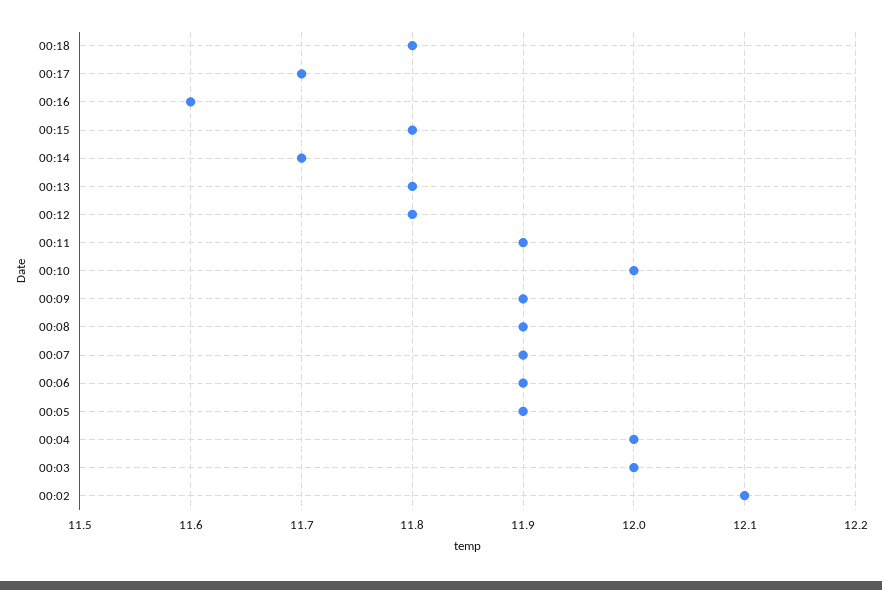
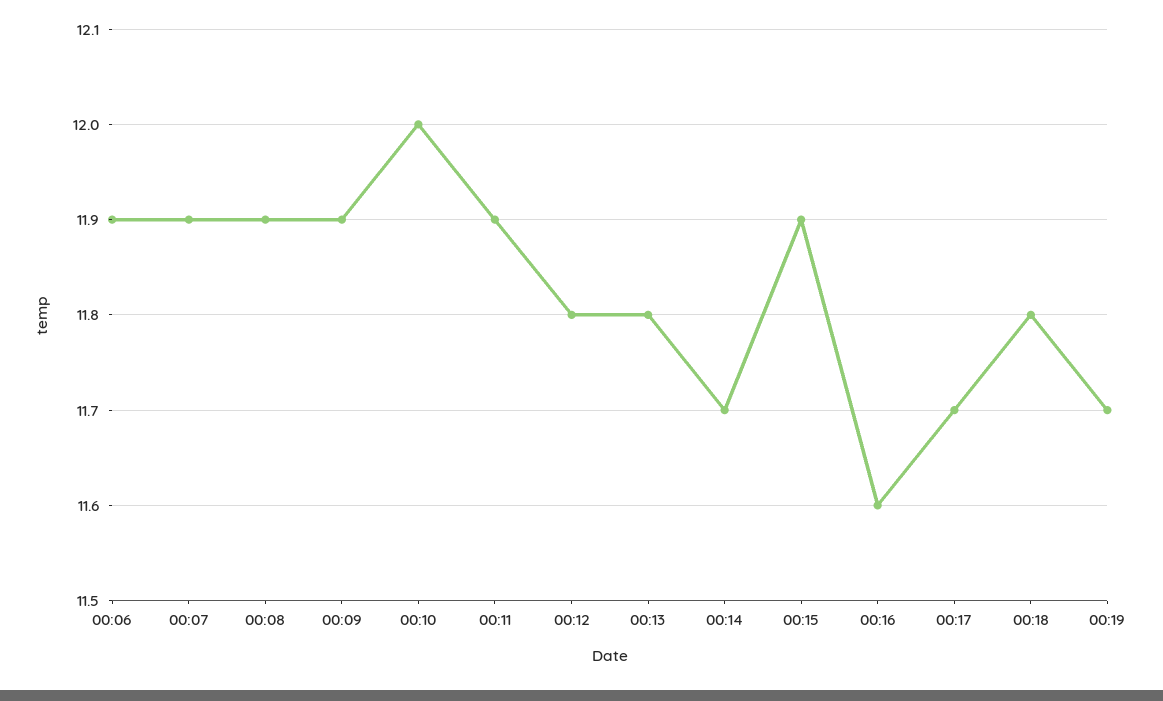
00:15: 11.8 -> 11.9
00:05: 11.9 -> none
00:04: 12 -> none
00:03: 12 -> none
00:02: 12.1 -> none
00:19: none -> 11.7

